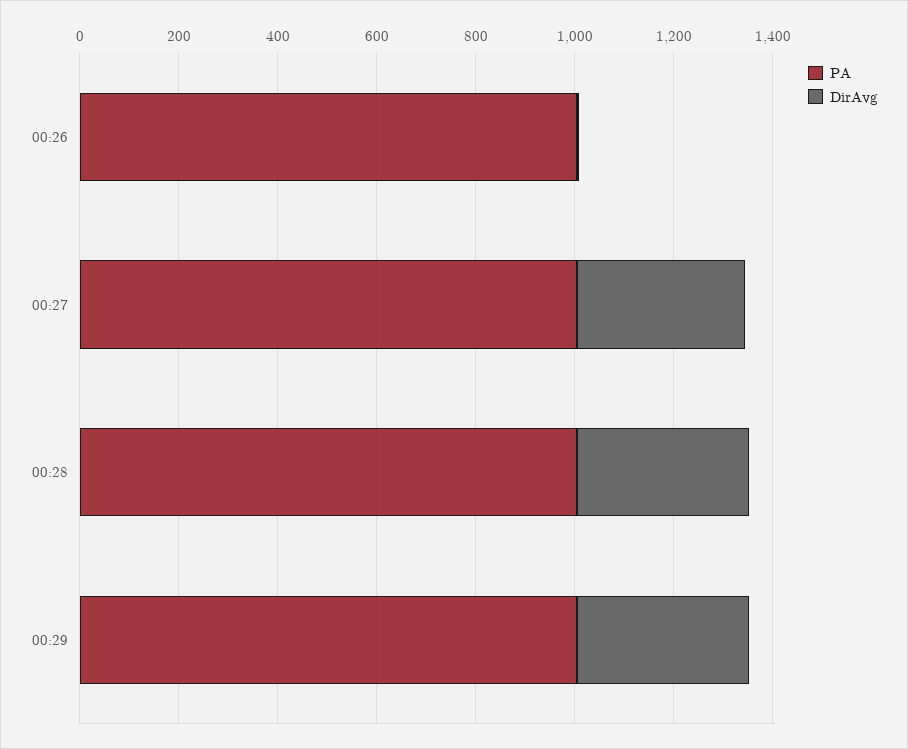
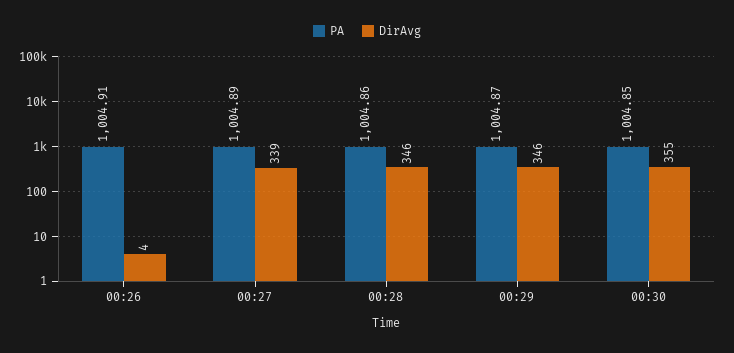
PA, 00:30: none -> 1004.85
DirAvg, 00:30: none -> 355

